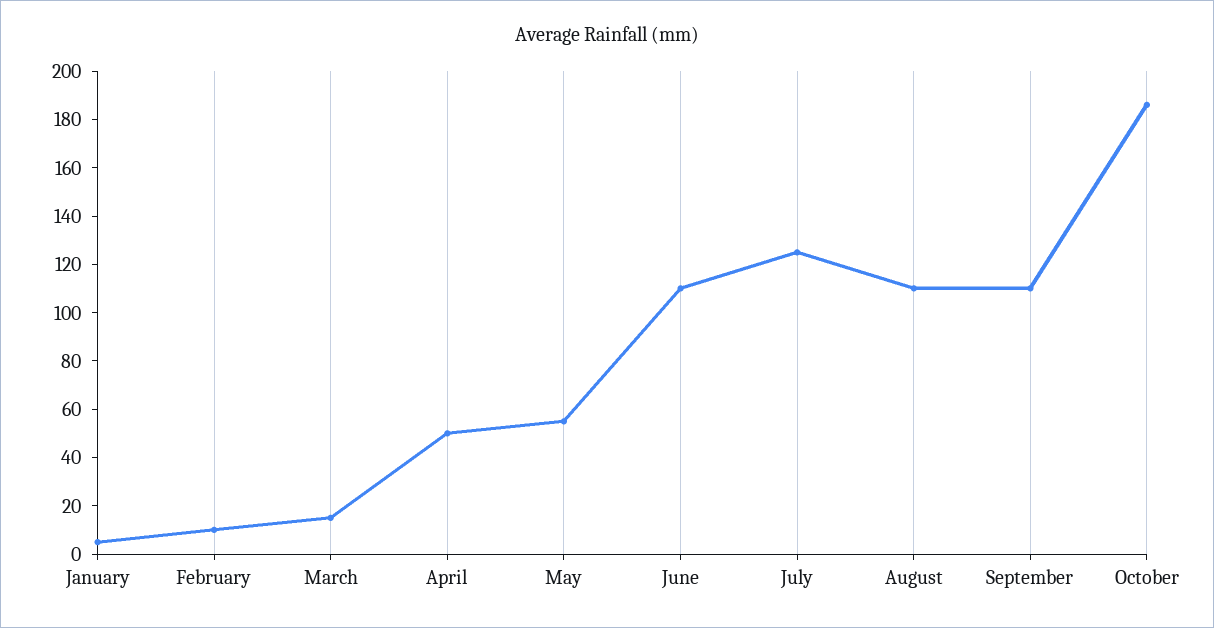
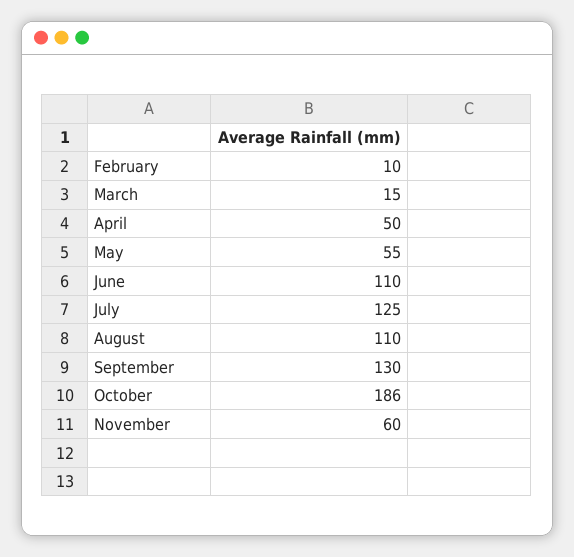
January: 5 -> none
September: 110 -> 130
November: none -> 60

